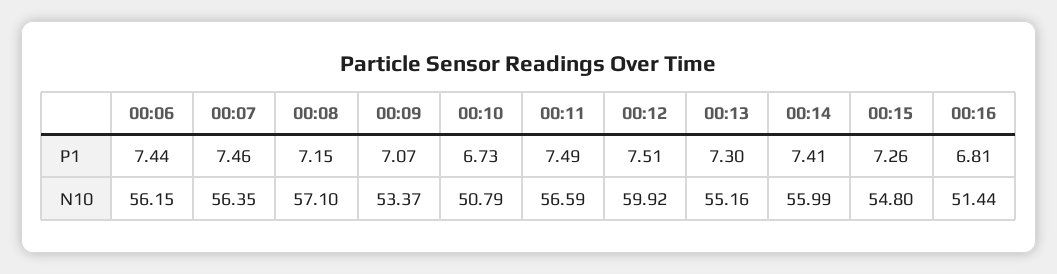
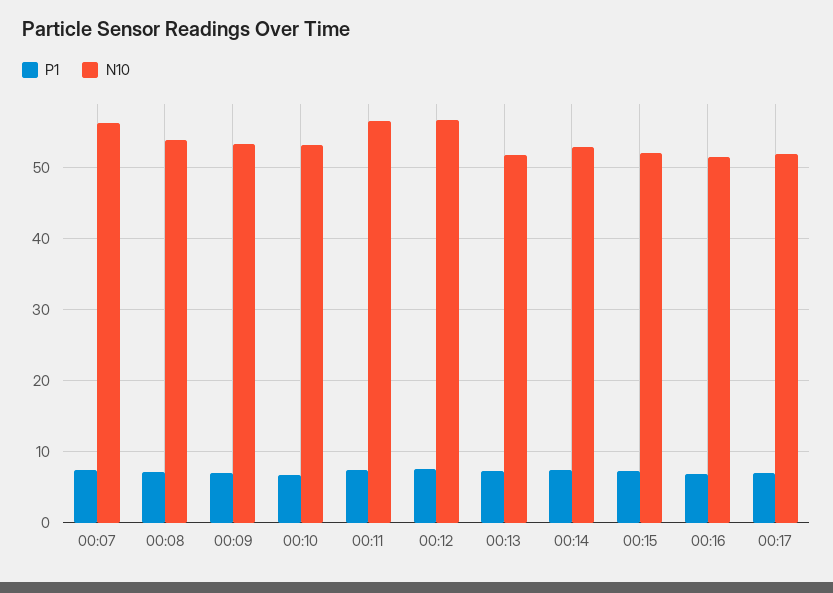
P1, 00:06: 7.44 -> none
N10, 00:06: 56.15 -> none
N10, 00:08: 57.1 -> 54
N10, 00:10: 50.79 -> 53
N10, 00:12: 59.92 -> 57
N10, 00:13: 55.16 -> 52
N10, 00:14: 55.99 -> 53
N10, 00:15: 54.8 -> 52
P1, 00:17: none -> 7
N10, 00:17: none -> 52

